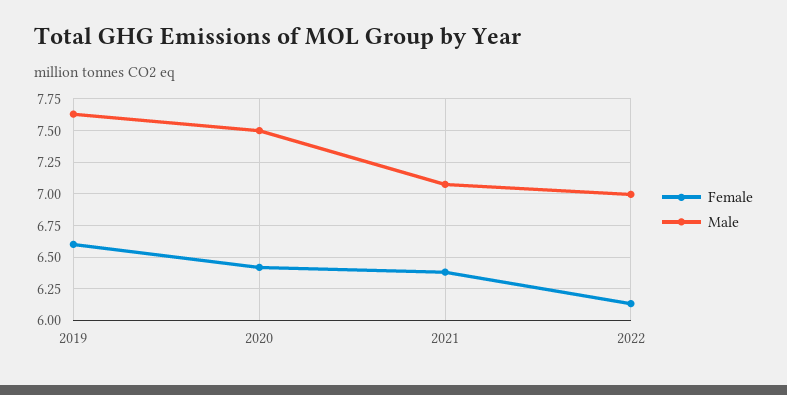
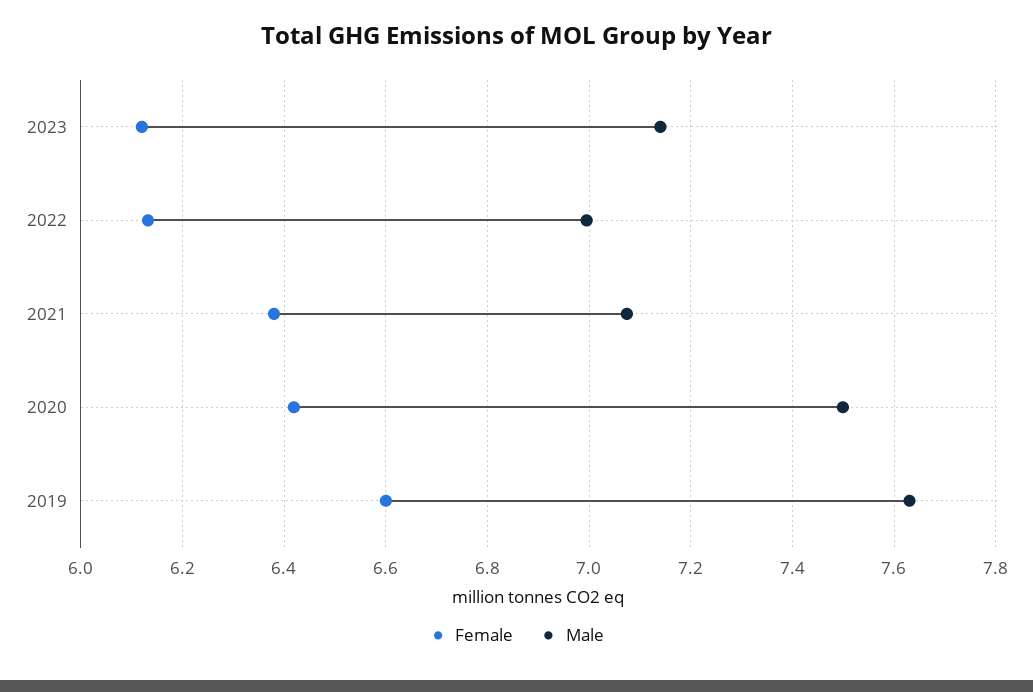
Female, 2023: none -> 6.12
Male, 2023: none -> 7.14

